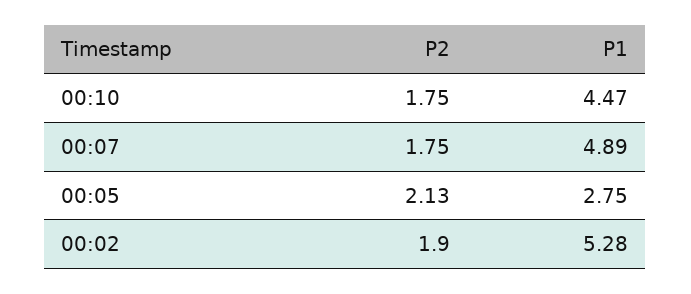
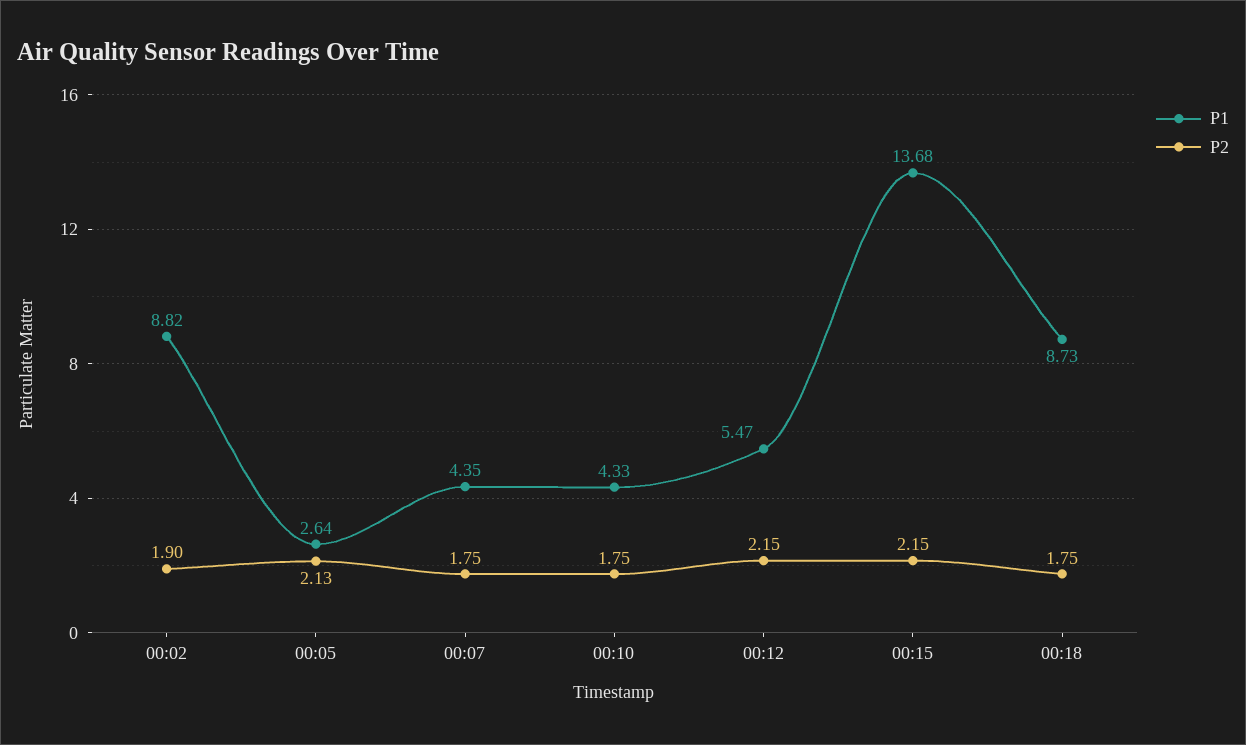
P1, 00:10: 4.47 -> 4.33
P1, 00:07: 4.89 -> 4.35
P1, 00:05: 2.75 -> 2.64
P1, 00:02: 5.28 -> 8.82
P1, 00:12: none -> 5.47
P2, 00:12: none -> 2.15
P1, 00:15: none -> 13.68
P2, 00:15: none -> 2.15
P1, 00:18: none -> 8.73
P2, 00:18: none -> 1.75

